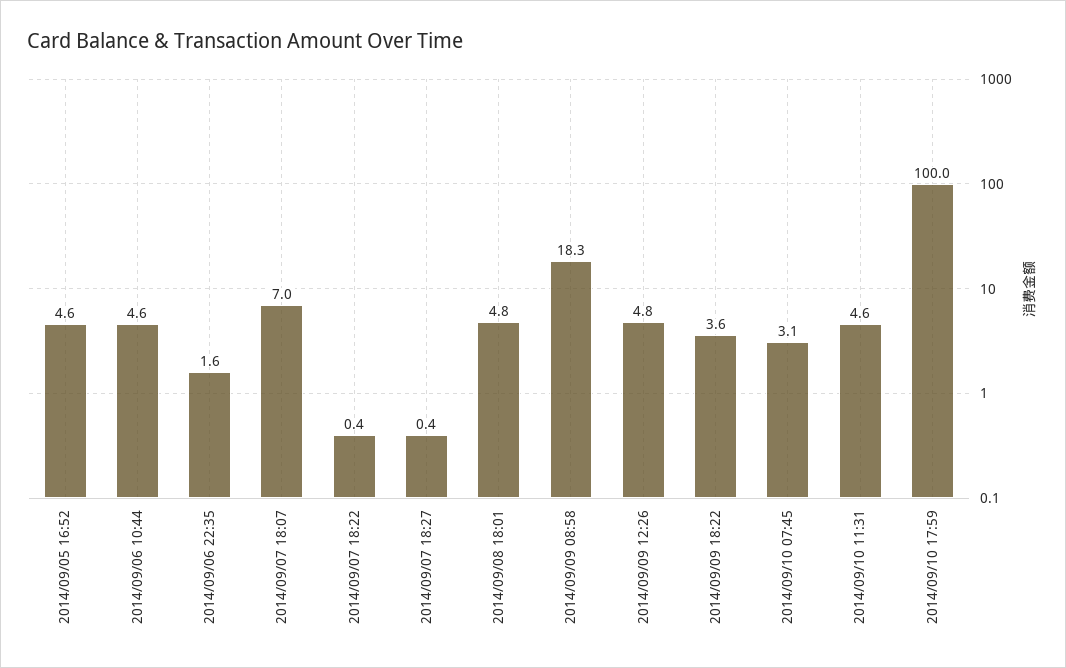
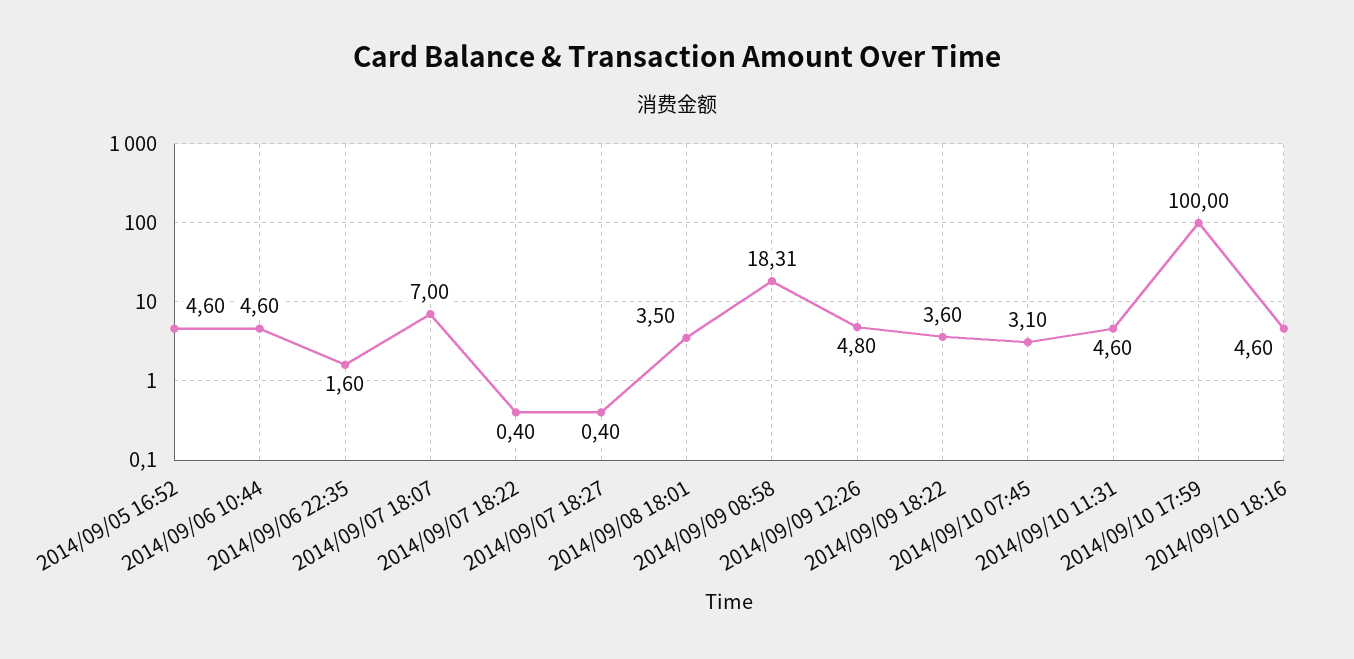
2014/09/08 18:01: 4.8 -> 3.5
2014/09/10 18:16: none -> 4.6

